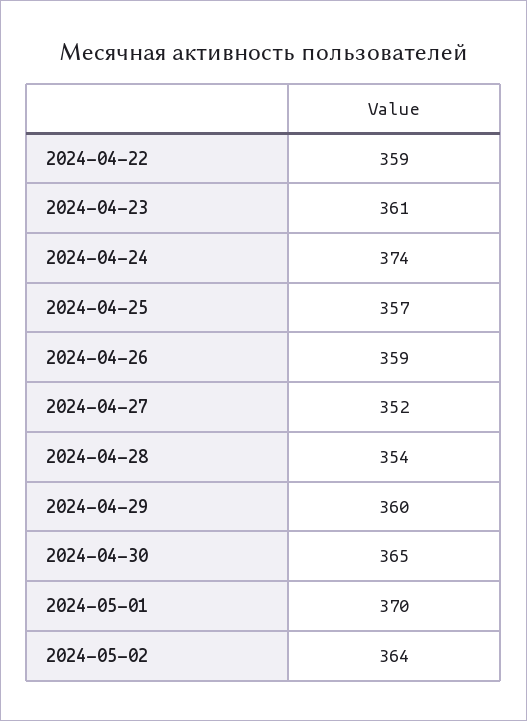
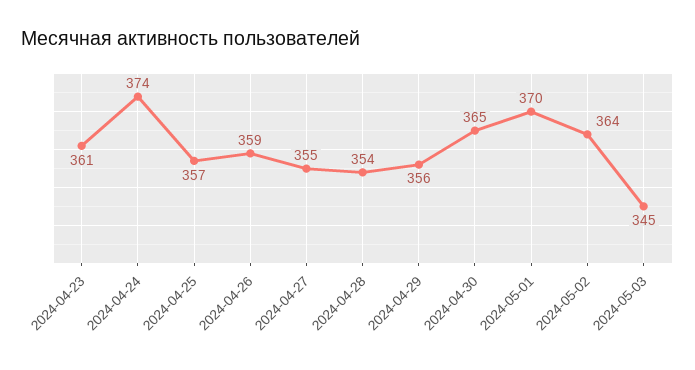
2024-04-22: 359 -> none
2024-04-27: 352 -> 355
2024-04-29: 360 -> 356
2024-05-03: none -> 345

